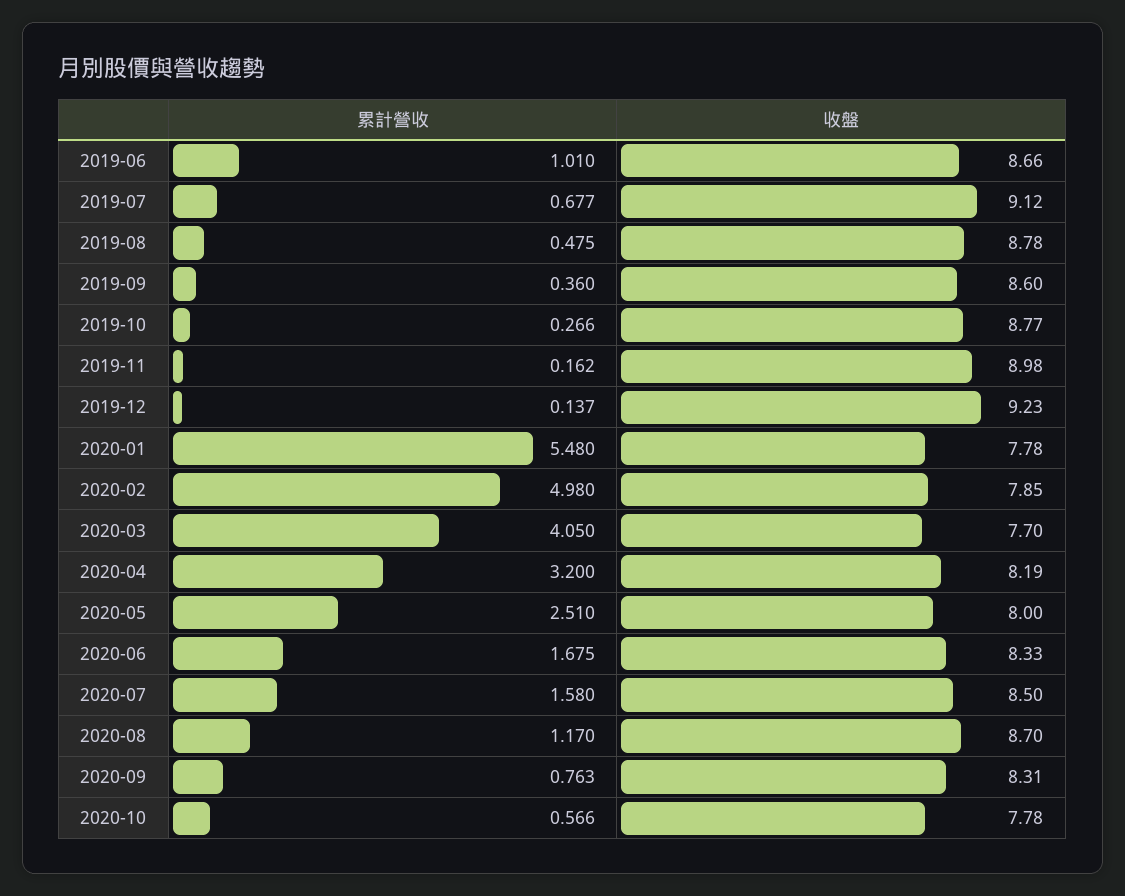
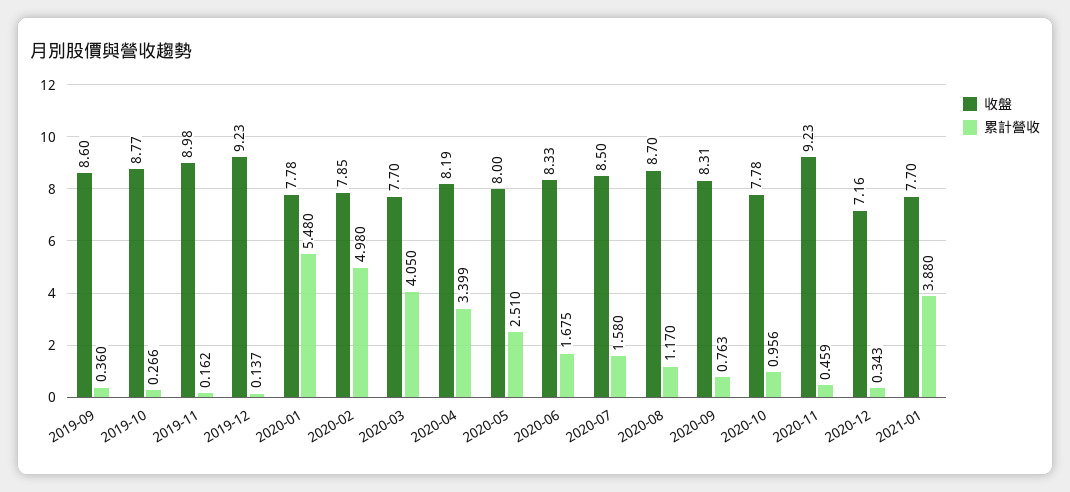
累計營收, 2019-06: 1.01 -> none
收盤, 2019-06: 8.66 -> none
累計營收, 2019-07: 0.677 -> none
收盤, 2019-07: 9.12 -> none
累計營收, 2019-08: 0.475 -> none
收盤, 2019-08: 8.78 -> none
累計營收, 2020-04: 3.2 -> 3.399
累計營收, 2020-10: 0.566 -> 0.956
收盤, 2020-11: none -> 9.23
累計營收, 2020-11: none -> 0.459
收盤, 2020-12: none -> 7.16
累計營收, 2020-12: none -> 0.343
收盤, 2021-01: none -> 7.7
累計營收, 2021-01: none -> 3.88

